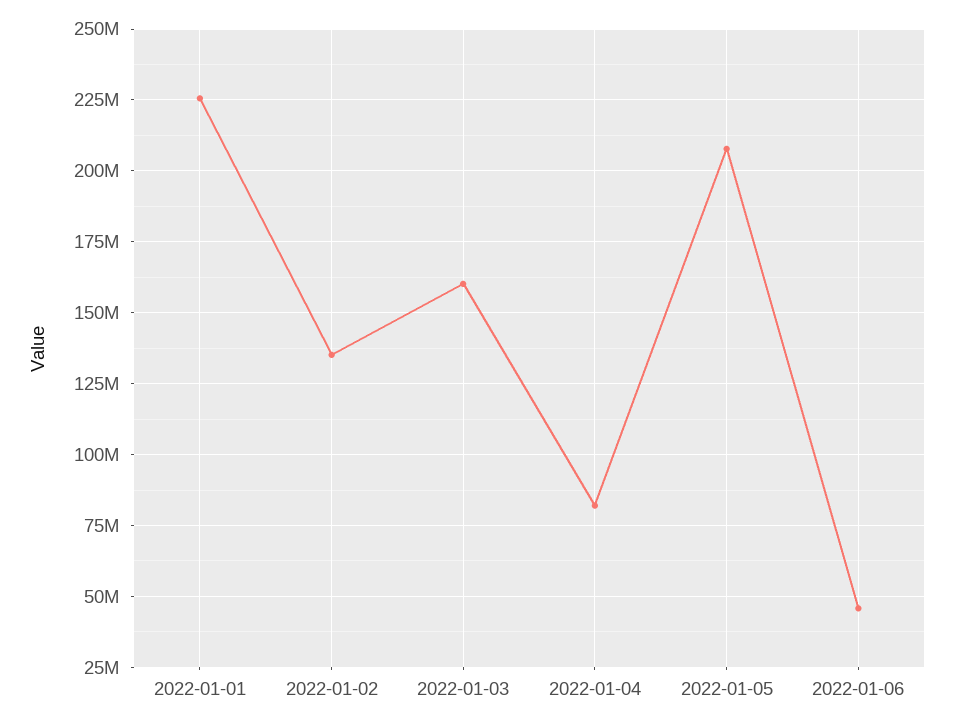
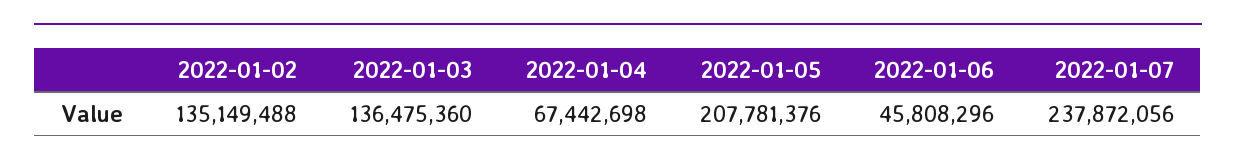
2022-01-01: 225000000 -> none
2022-01-03: 160000000 -> 136475360
2022-01-04: 82500000 -> 67442698
2022-01-07: none -> 237872056

